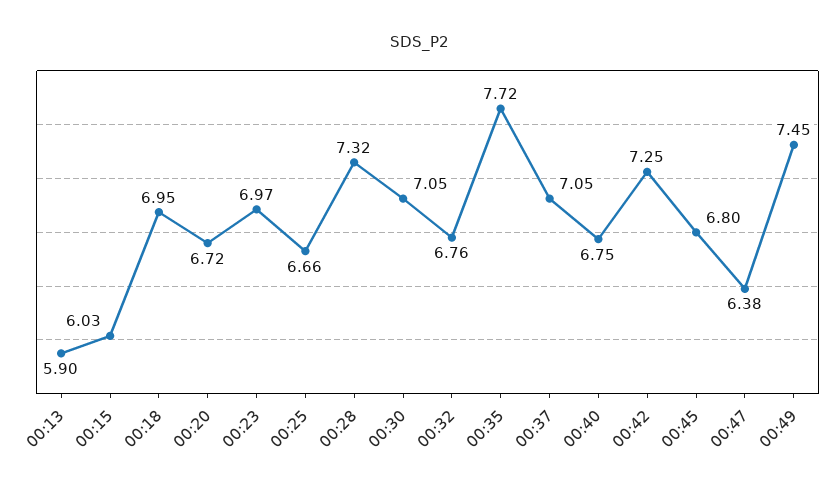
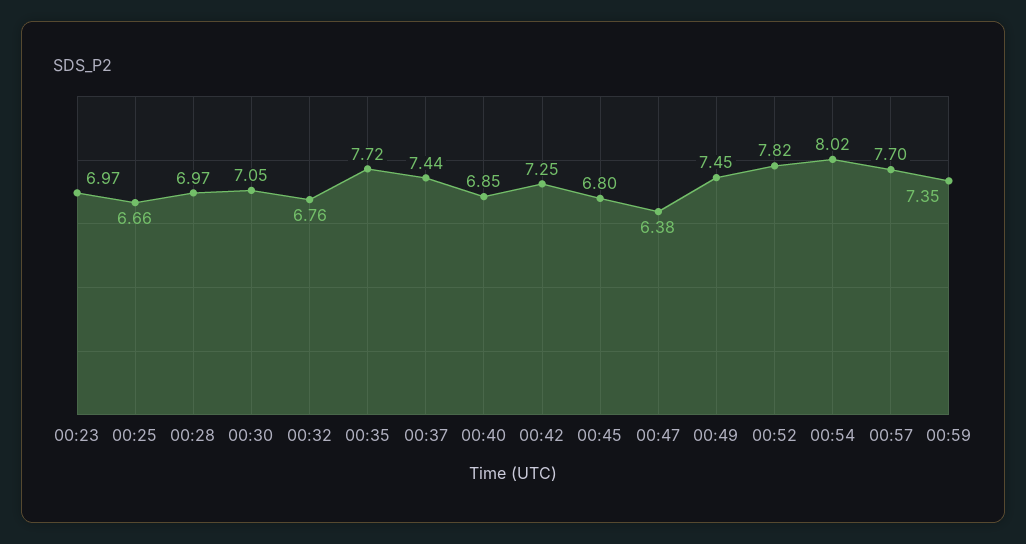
00:13: 5.9 -> none
00:15: 6.03 -> none
00:18: 6.95 -> none
00:20: 6.72 -> none
00:28: 7.32 -> 6.97
00:37: 7.05 -> 7.44
00:40: 6.75 -> 6.85
00:52: none -> 7.82
00:54: none -> 8.02
00:57: none -> 7.7
00:59: none -> 7.35

